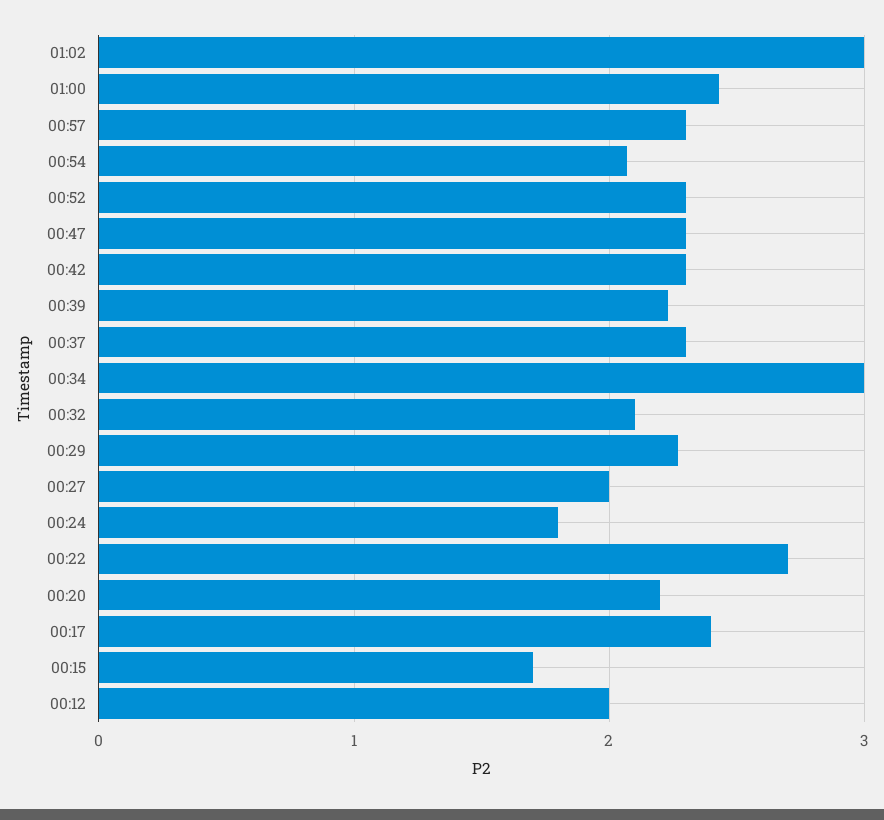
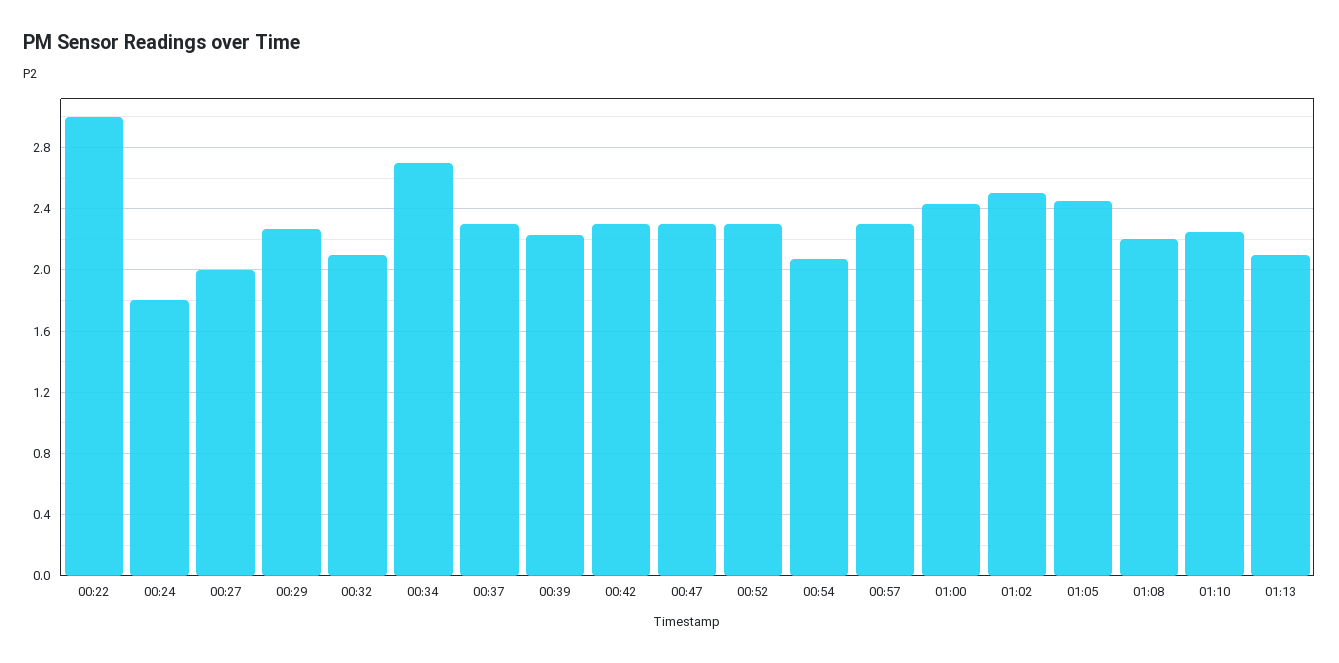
01:02: 3 -> 2.5
00:34: 3 -> 2.7
00:22: 2.7 -> 3
00:20: 2.2 -> none
00:17: 2.4 -> none
00:15: 1.7 -> none
00:12: 2 -> none
01:05: none -> 2.45
01:08: none -> 2.2
01:10: none -> 2.25
01:13: none -> 2.1

